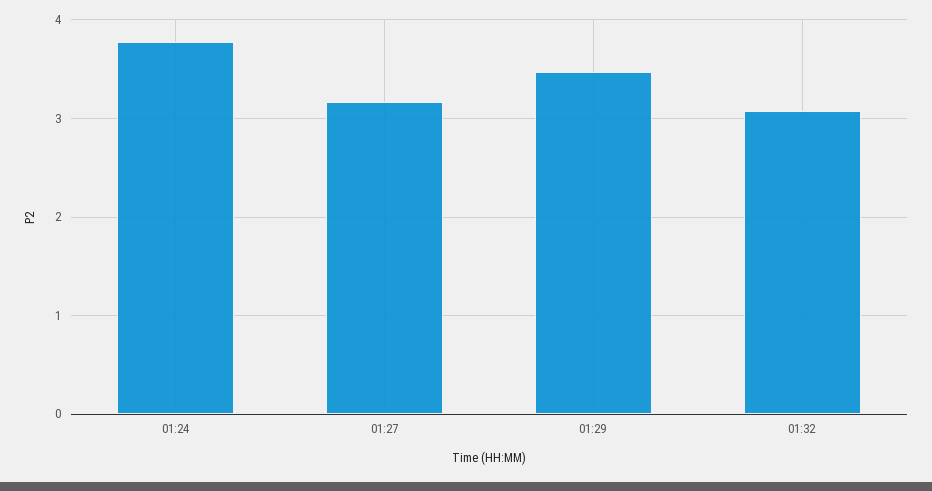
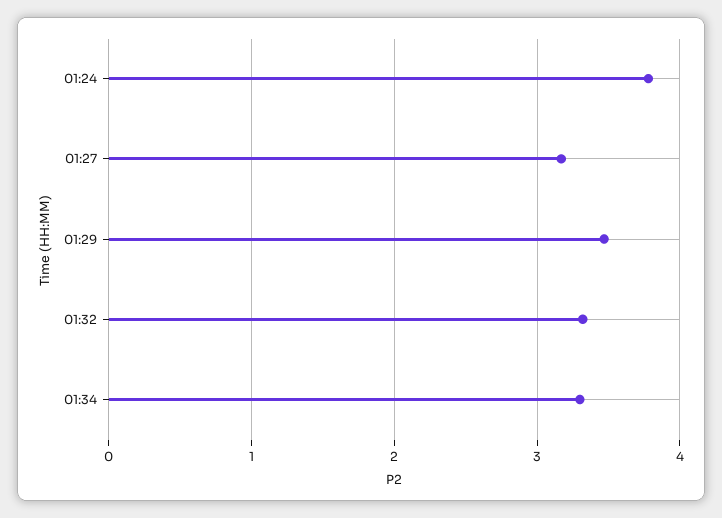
01:32: 3.1 -> 3.3
01:34: none -> 3.3

